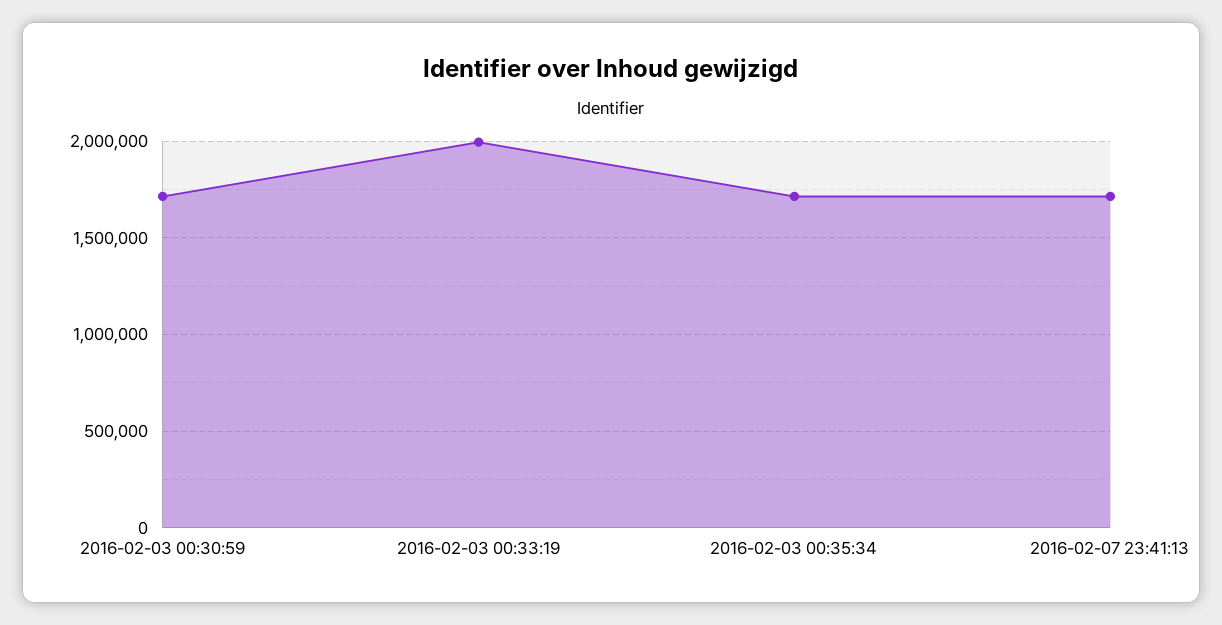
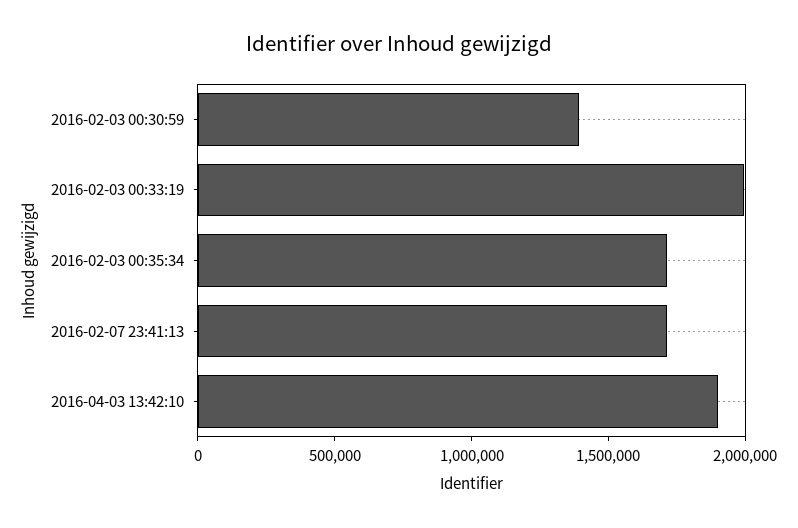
2016-02-03 00:30:59: 1700000 -> 1400000
2016-04-03 13:42:10: none -> 1900000

